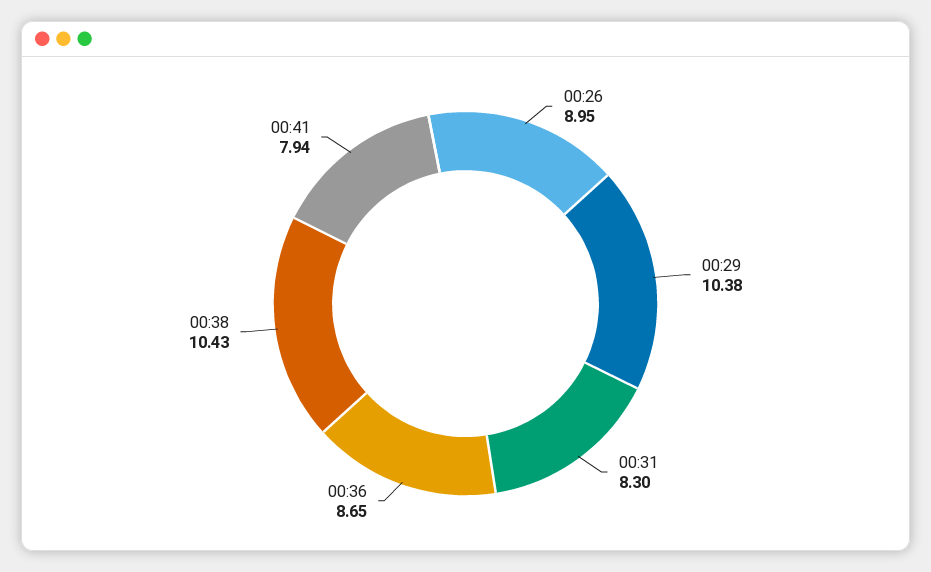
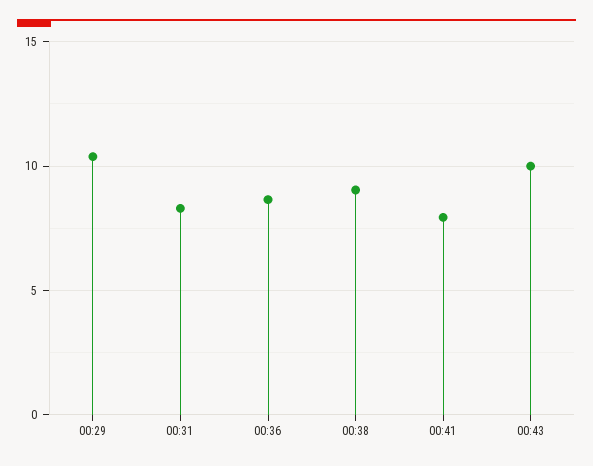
00:26: 8.95 -> none
00:38: 10.43 -> 9
00:43: none -> 10

